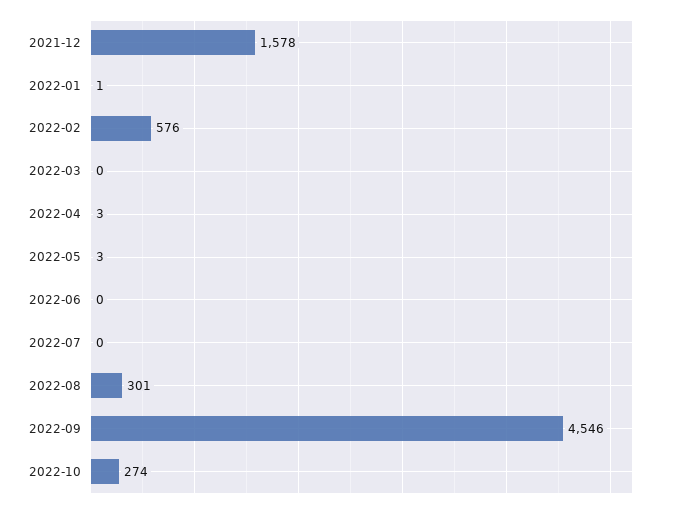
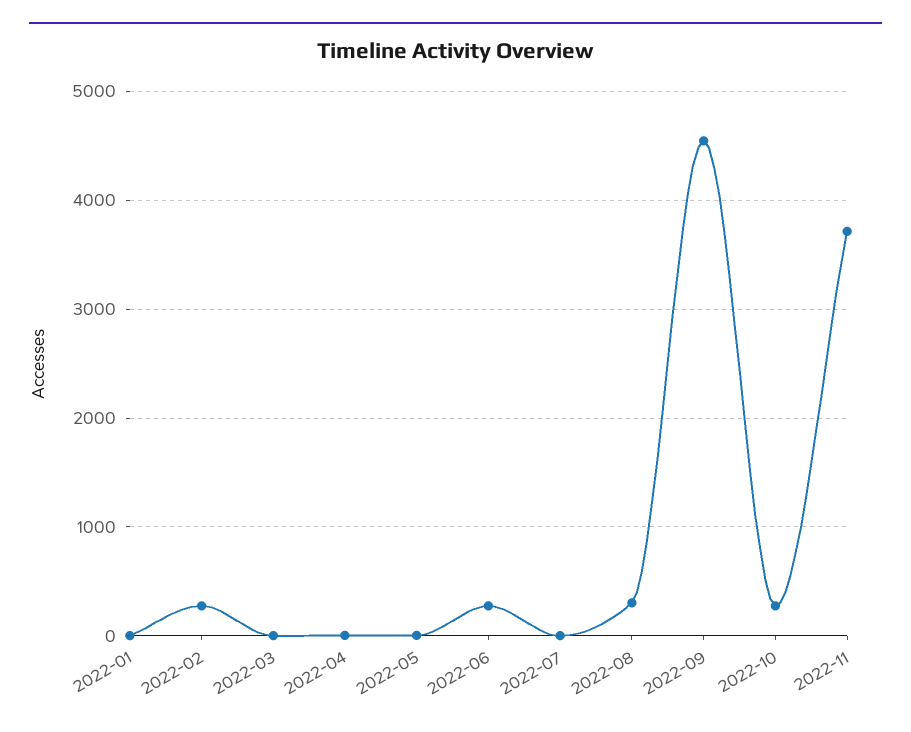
2021-12: 1578 -> none
2022-02: 576 -> 300
2022-06: 0 -> 300
2022-11: none -> 3700

